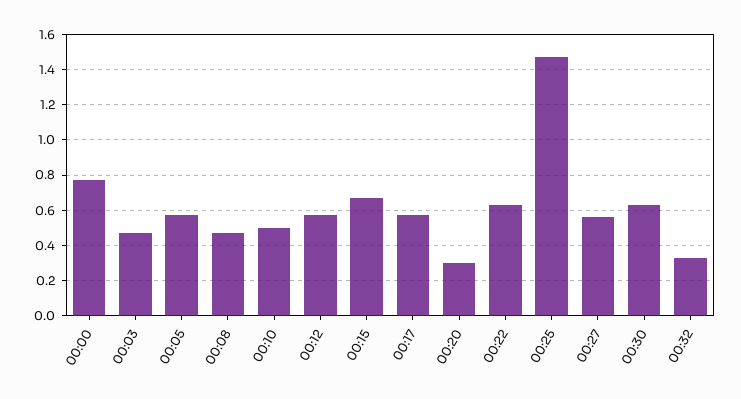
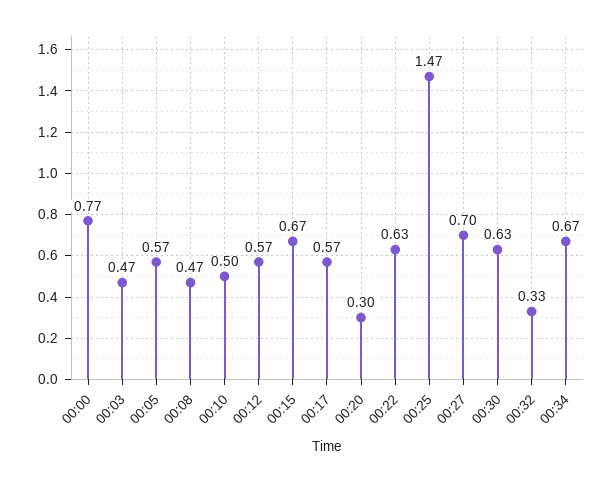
00:27: 0.55 -> 0.7
00:34: none -> 0.67

